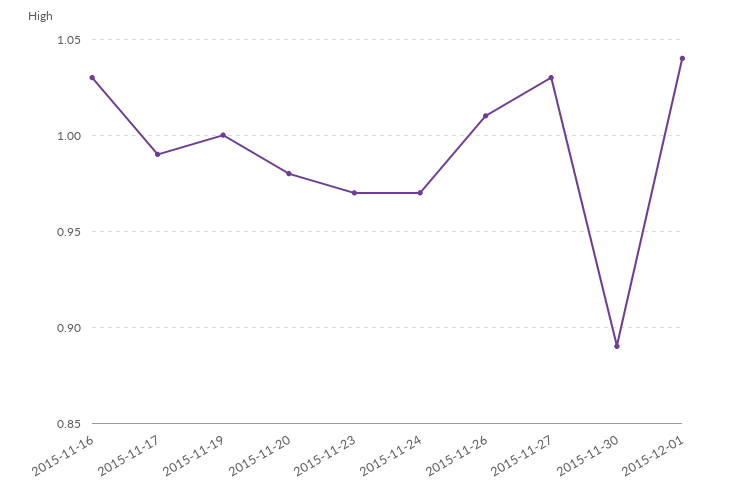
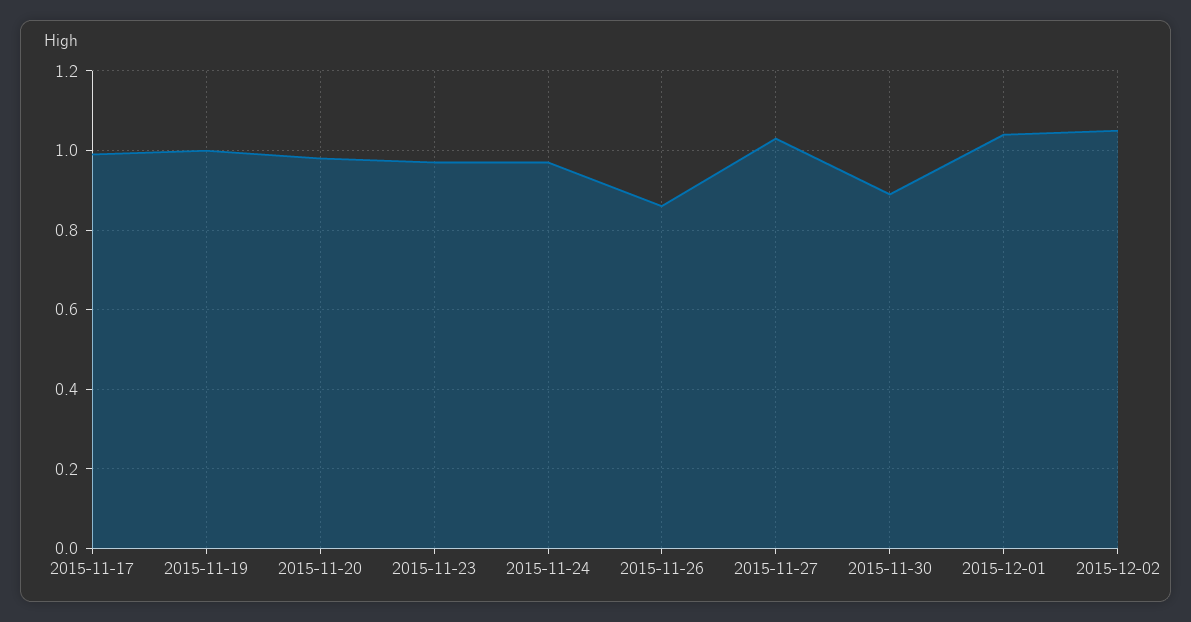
2015-11-16: 1.03 -> none
2015-11-26: 1.01 -> 0.85
2015-12-02: none -> 1.05

